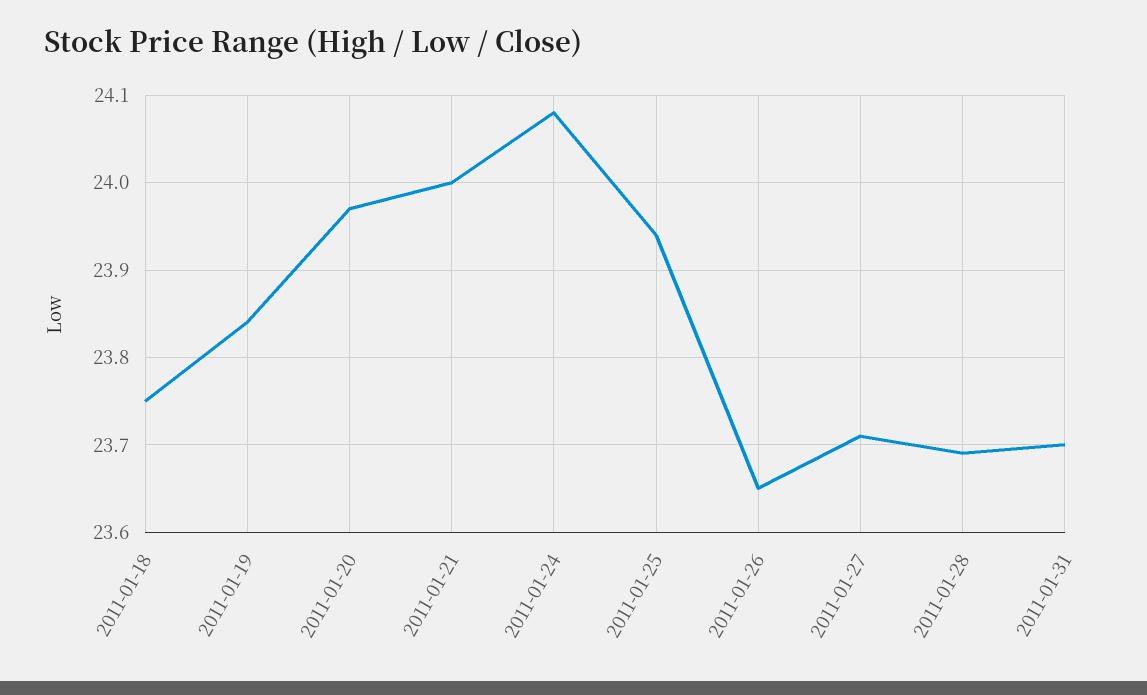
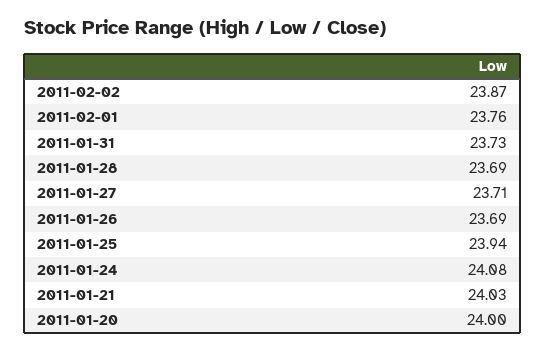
2011-01-18: 23.75 -> none
2011-01-19: 23.84 -> none
2011-01-20: 23.97 -> 24
2011-01-21: 24 -> 24.03
2011-01-26: 23.65 -> 23.69
2011-01-31: 23.7 -> 23.73
2011-02-02: none -> 23.87
2011-02-01: none -> 23.76

